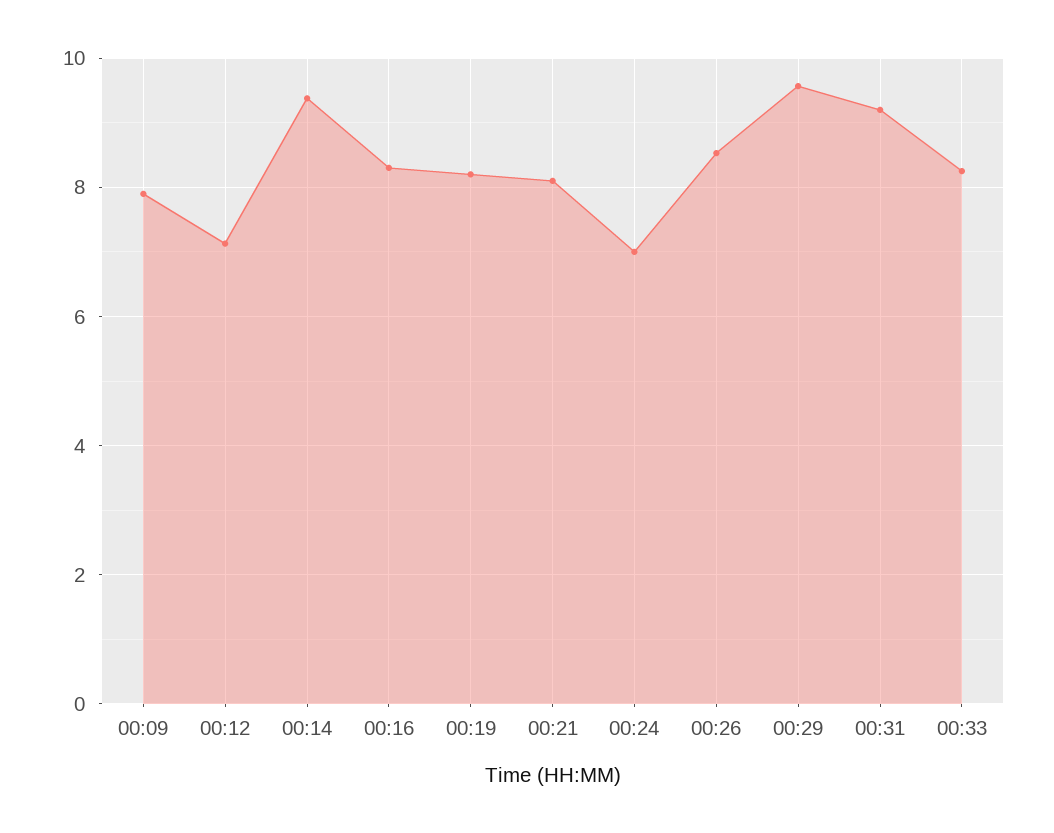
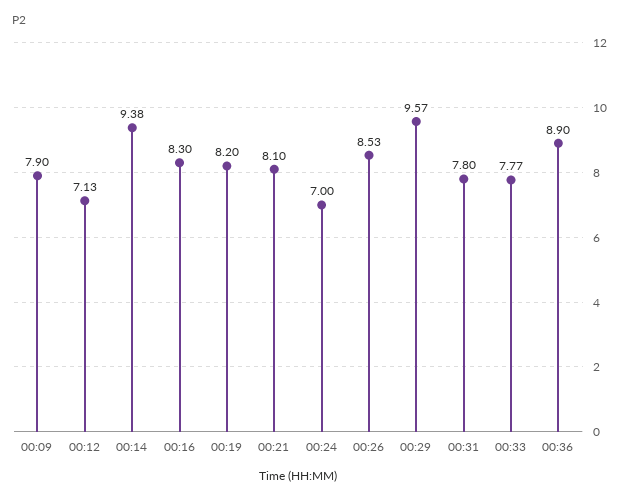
00:31: 9.2 -> 7.8
00:33: 8.2 -> 7.77
00:36: none -> 8.9

